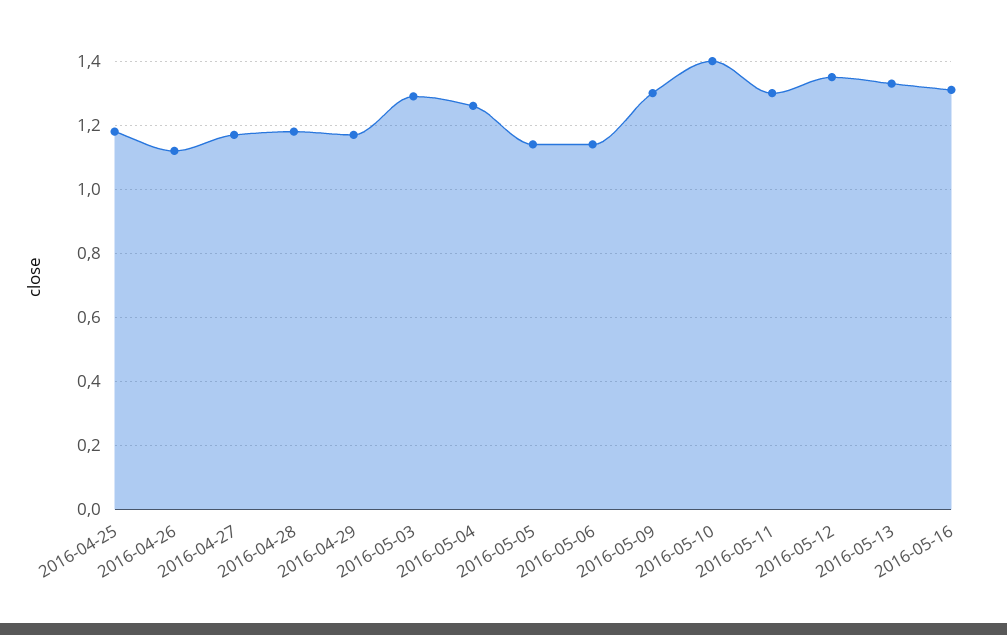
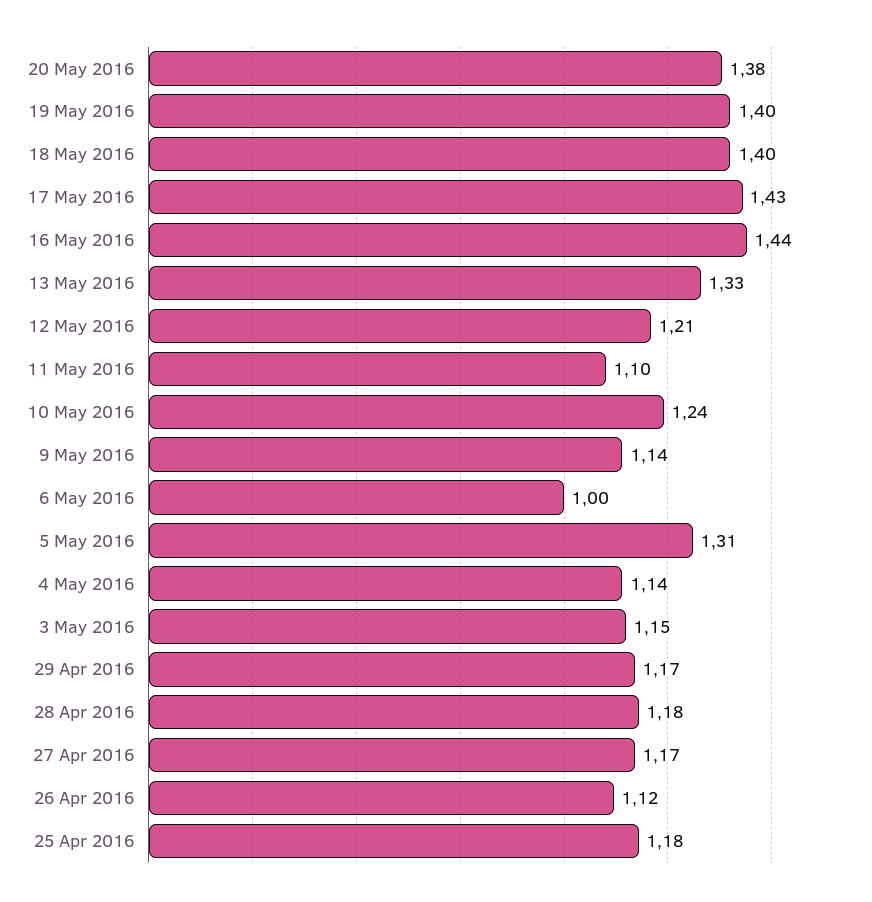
2016-05-03: 1.3 -> 1.15
2016-05-04: 1.25 -> 1.14
2016-05-05: 1.15 -> 1.31
2016-05-06: 1.15 -> 1
2016-05-09: 1.3 -> 1.14
2016-05-10: 1.4 -> 1.24
2016-05-11: 1.3 -> 1.1
2016-05-12: 1.35 -> 1.21
2016-05-16: 1.3 -> 1.44
20 May 2016: none -> 1.38
19 May 2016: none -> 1.4
18 May 2016: none -> 1.4
17 May 2016: none -> 1.43

